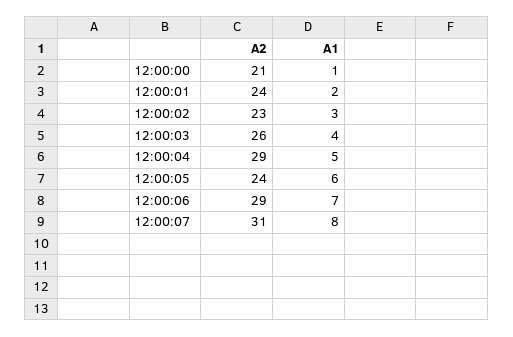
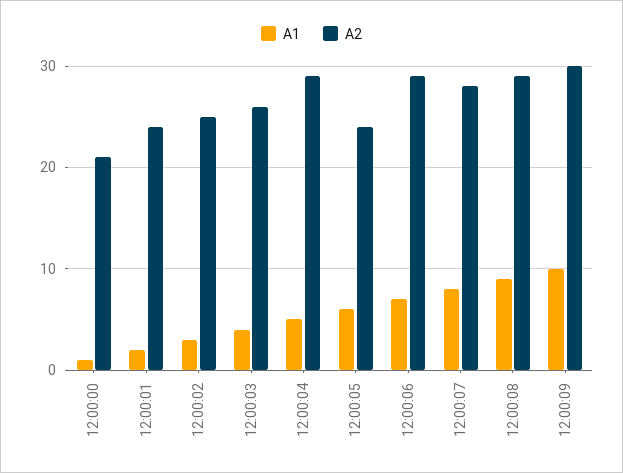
A2, 12:00:02: 23 -> 25
A2, 12:00:07: 31 -> 28
A1, 12:00:08: none -> 9
A2, 12:00:08: none -> 29
A1, 12:00:09: none -> 10
A2, 12:00:09: none -> 30

